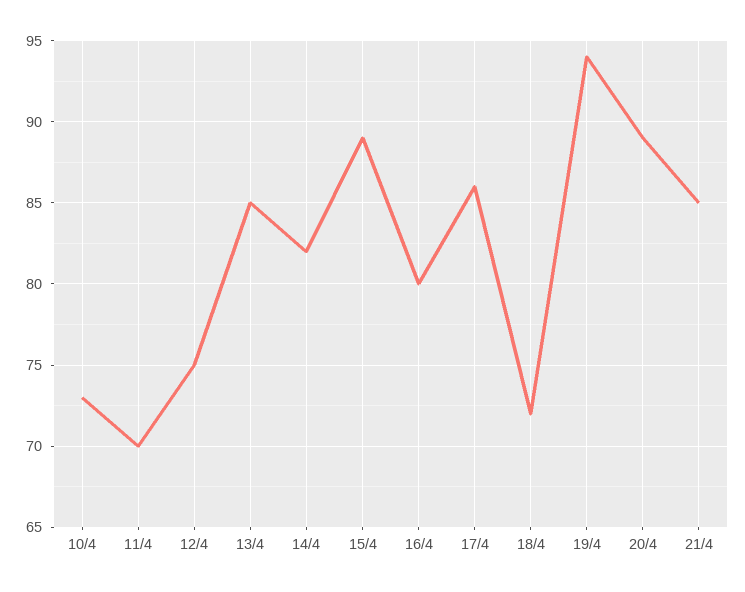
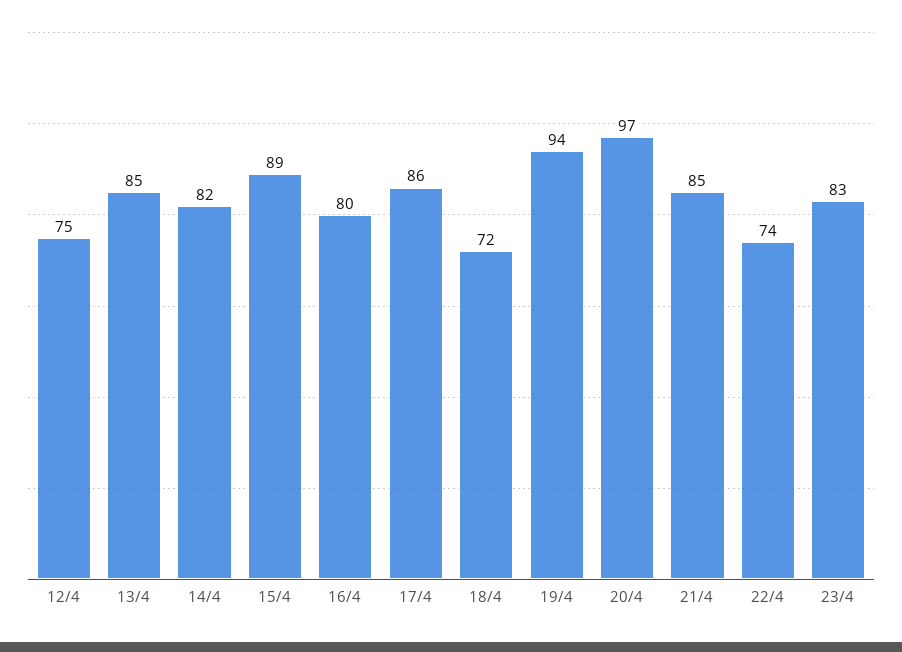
10/4: 73 -> none
11/4: 70 -> none
20/4: 89 -> 97
22/4: none -> 74
23/4: none -> 83

